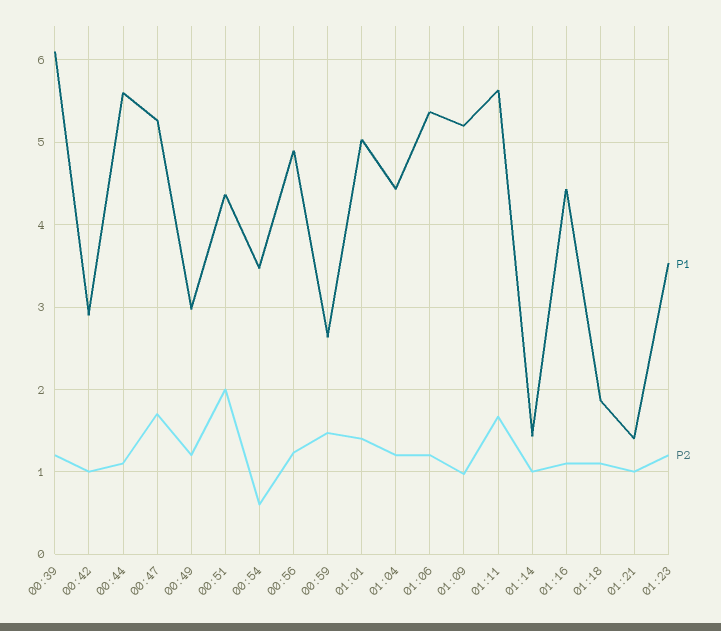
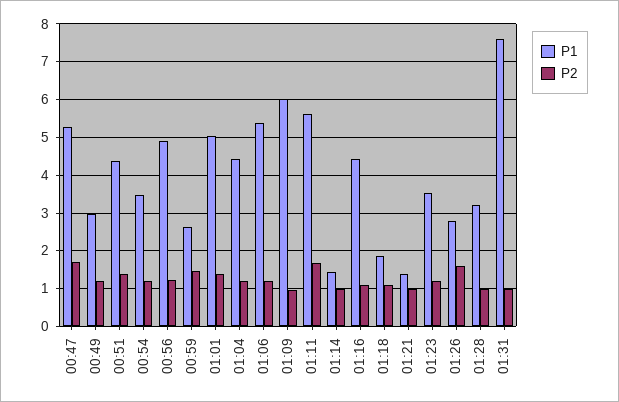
P1, 00:39: 6.1 -> none
P2, 00:39: 1.2 -> none
P1, 00:42: 2.9 -> none
P2, 00:42: 1 -> none
P1, 00:44: 5.6 -> none
P2, 00:44: 1.1 -> none
P2, 00:51: 2 -> 1.4
P2, 00:54: 0.6 -> 1.2
P1, 01:09: 5.2 -> 6
P1, 01:26: none -> 2.8
P2, 01:26: none -> 1.6
P1, 01:28: none -> 3.2
P2, 01:28: none -> 1
P1, 01:31: none -> 7.6
P2, 01:31: none -> 1

